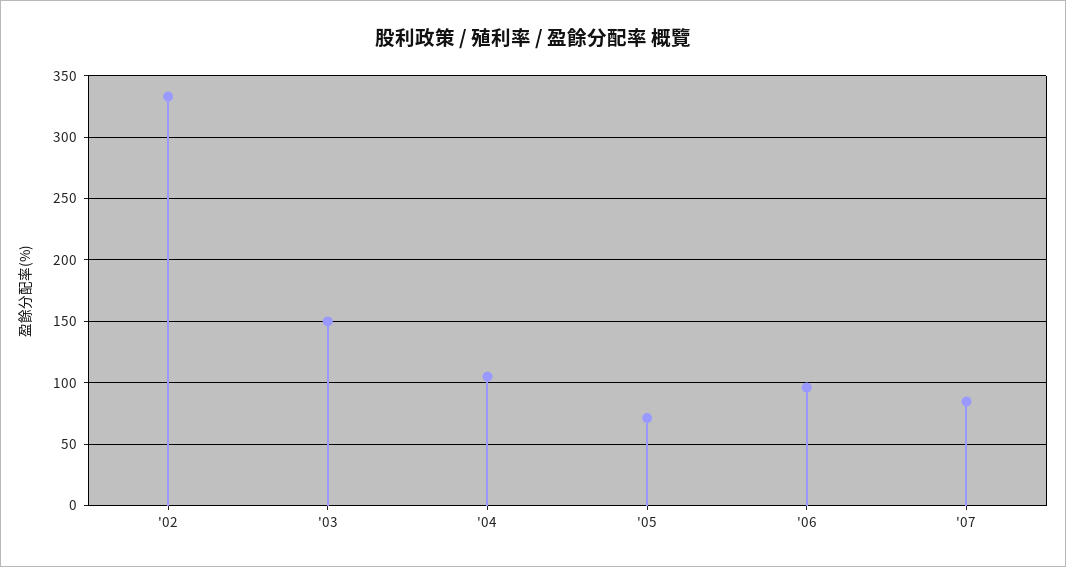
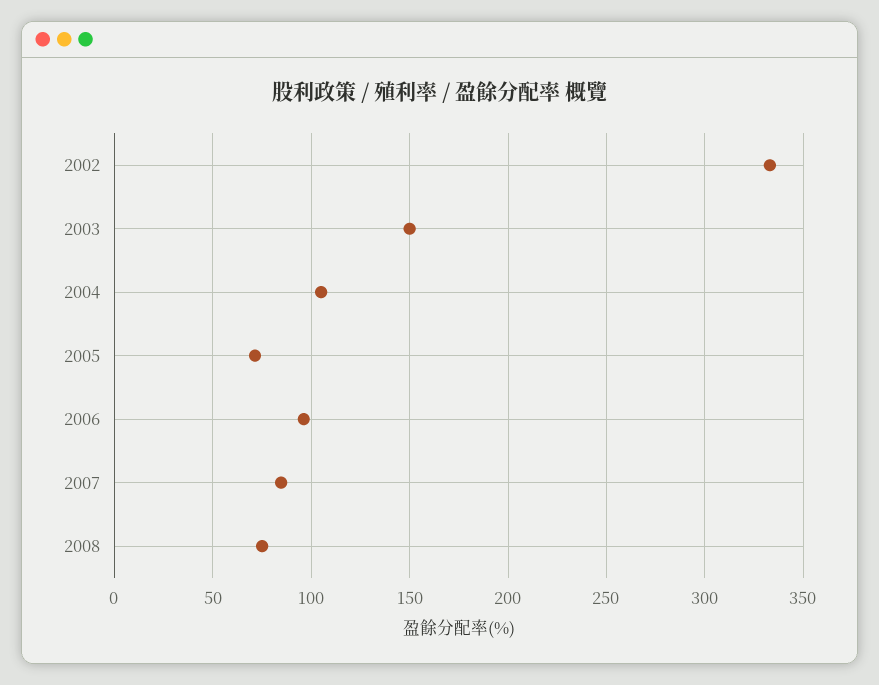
2008: none -> 75

